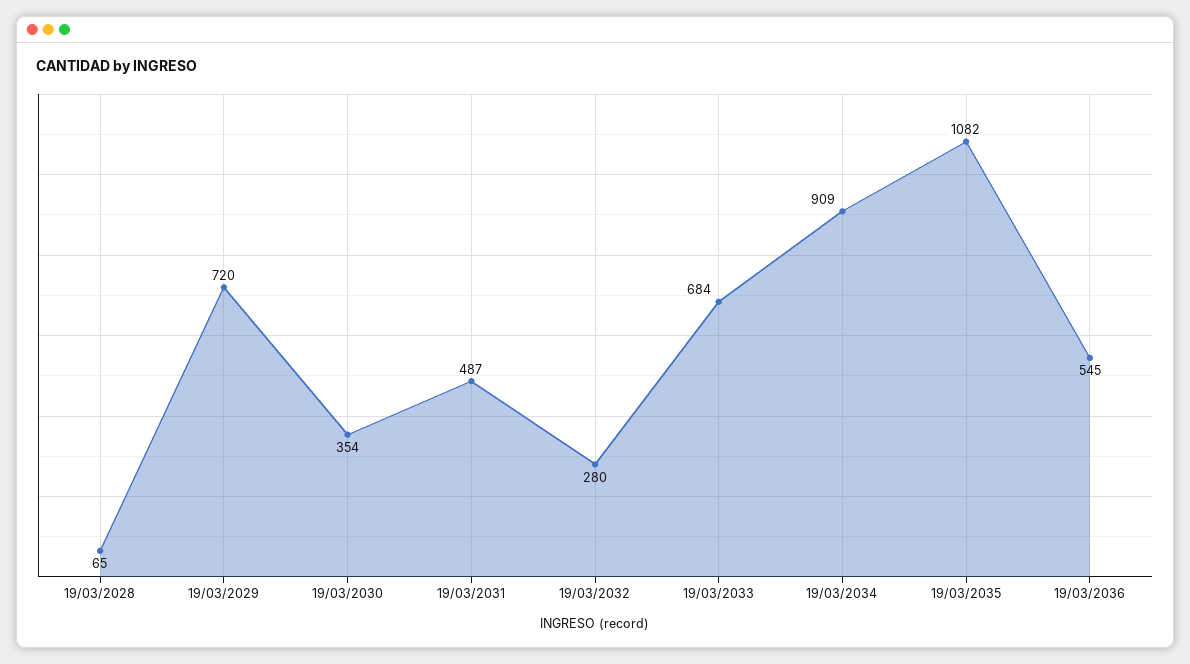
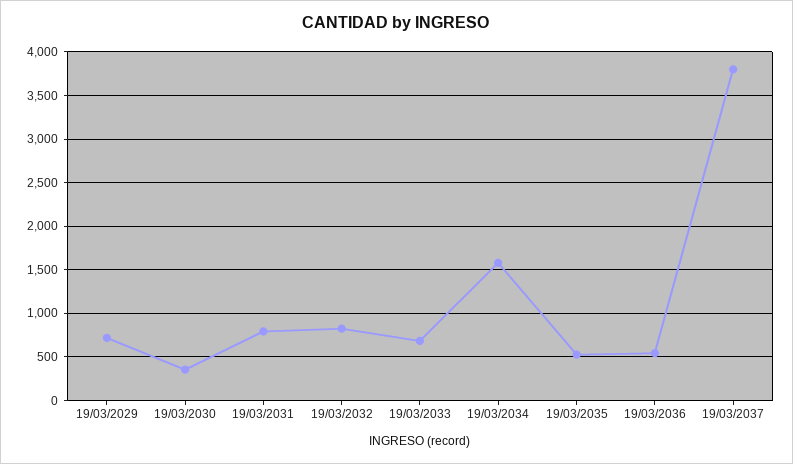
19/03/2028: 65 -> none
19/03/2031: 487 -> 800
19/03/2032: 280 -> 800
19/03/2034: 909 -> 1600
19/03/2035: 1082 -> 500
19/03/2037: none -> 3800

